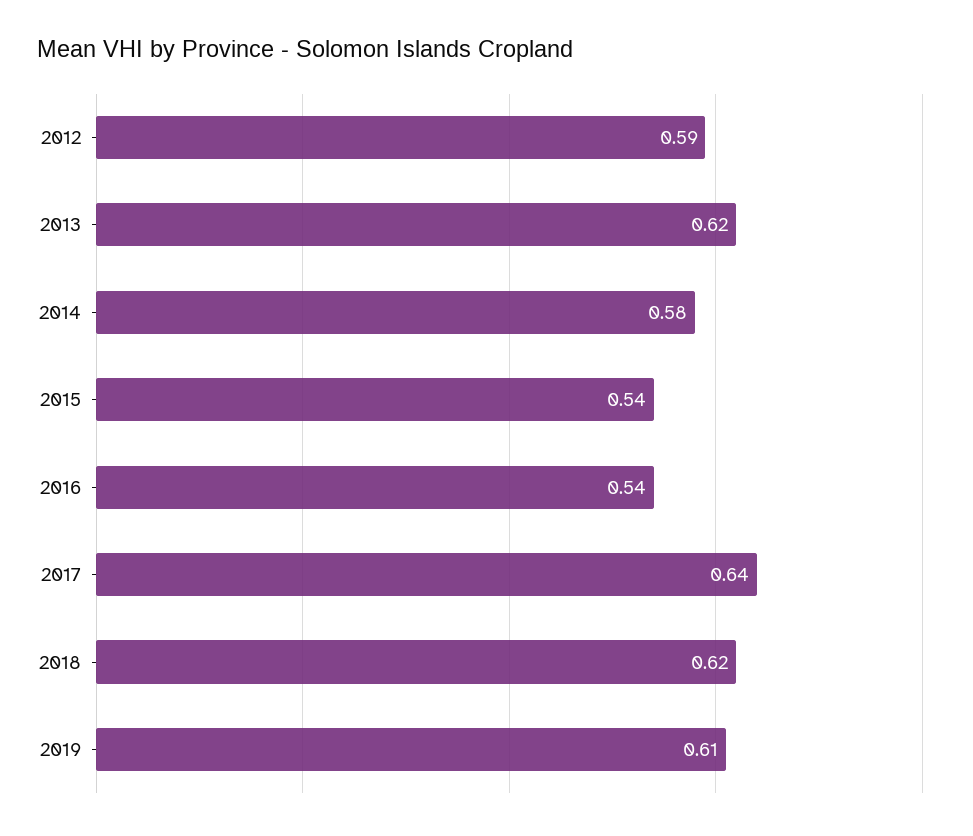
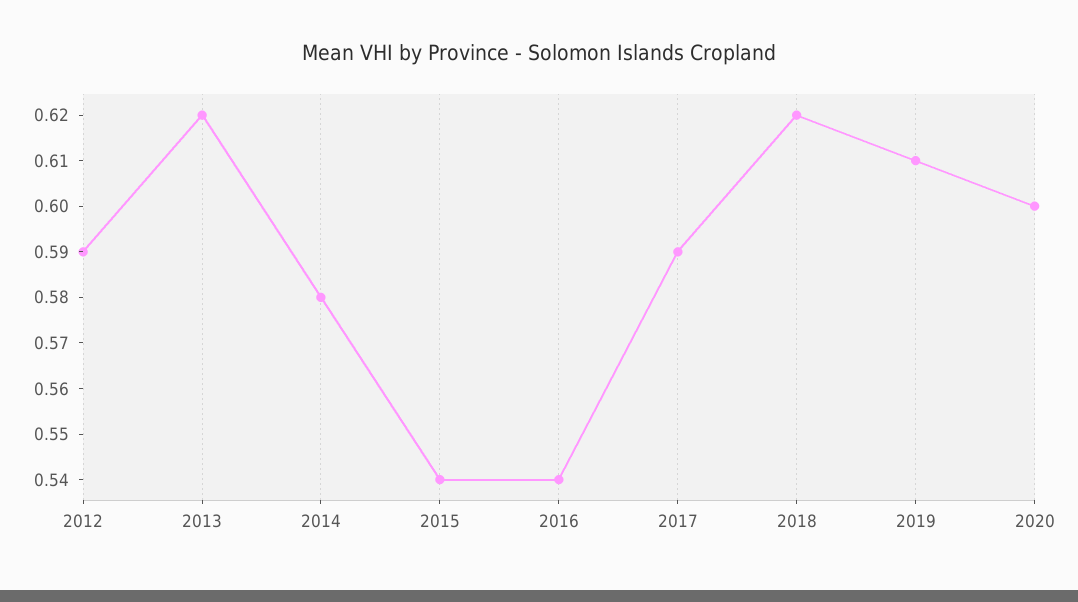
2017: 0.64 -> 0.59
2020: none -> 0.6

